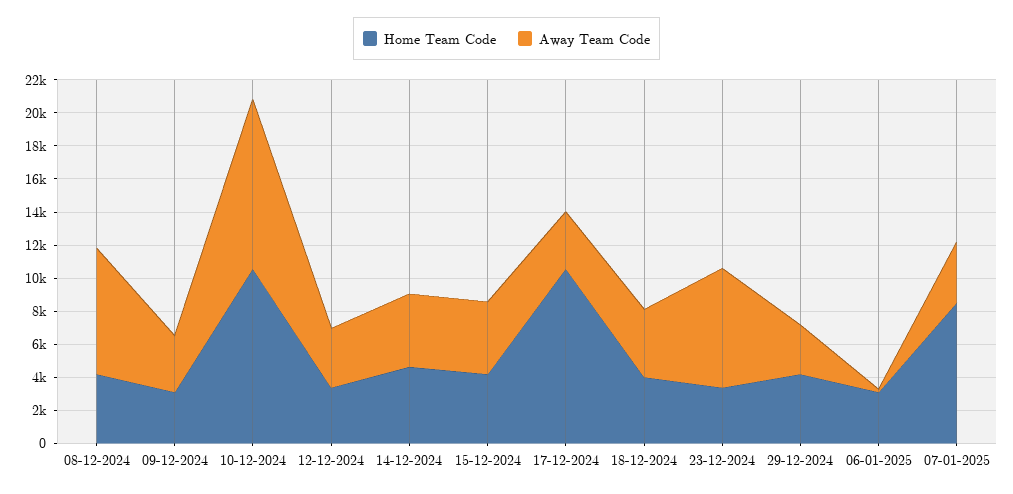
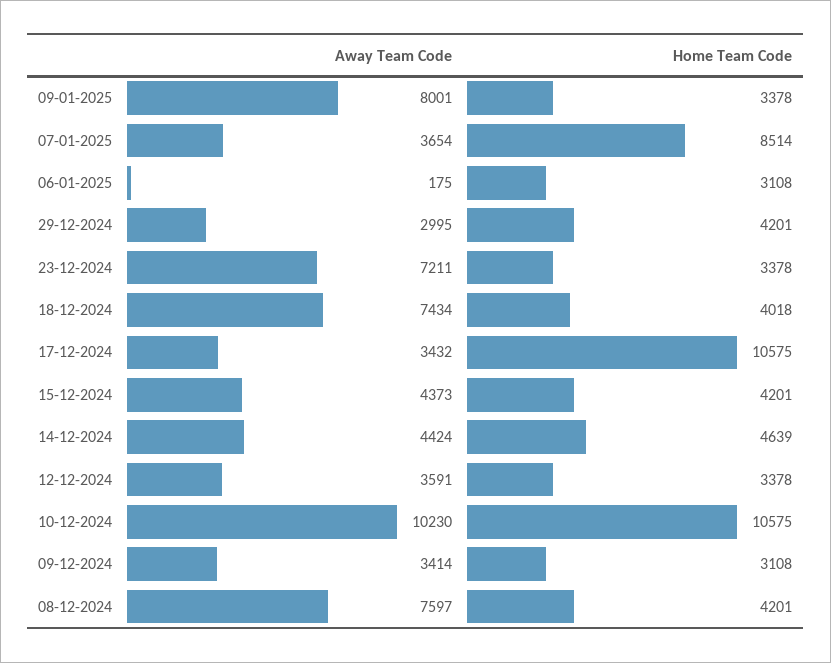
Away Team Code, 18-12-2024: 4000 -> 7434
Away Team Code, 09-01-2025: none -> 8001
Home Team Code, 09-01-2025: none -> 3378

